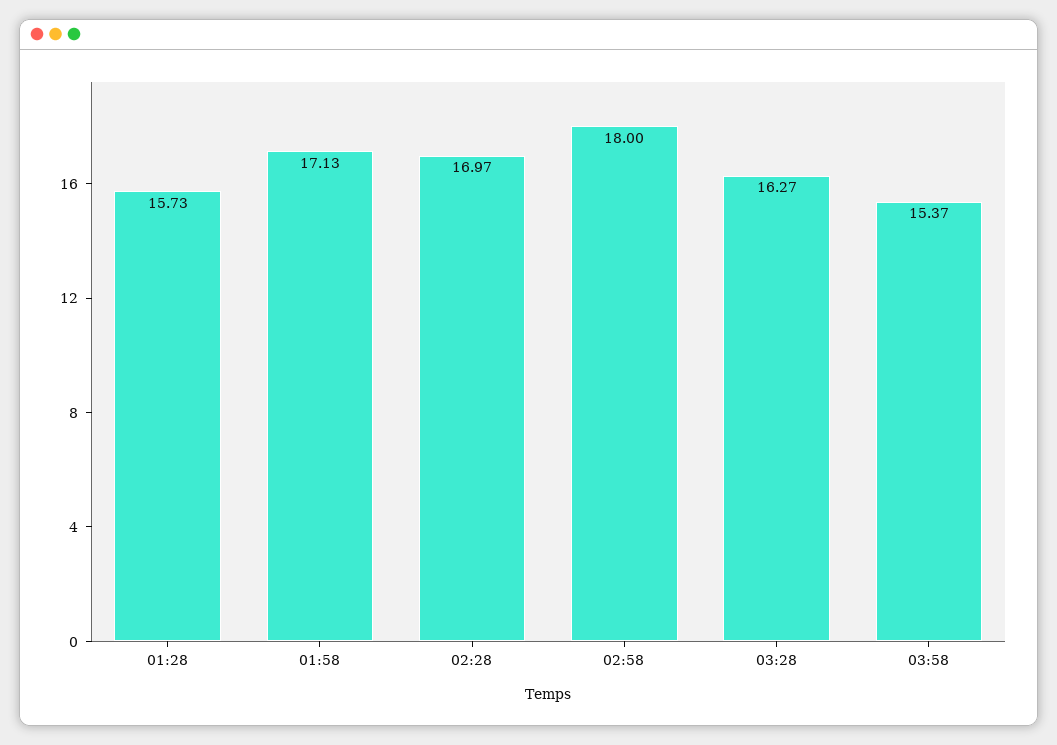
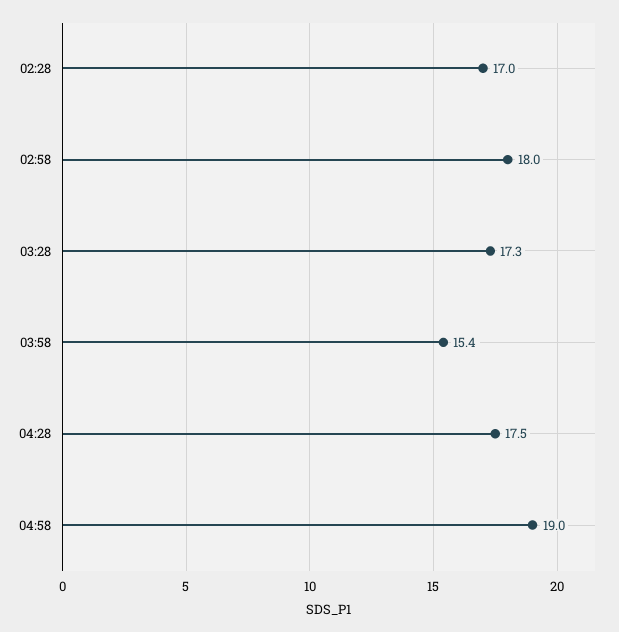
01:28: 15.73 -> none
01:58: 17.13 -> none
03:28: 16.27 -> 17.3
04:28: none -> 17.5
04:58: none -> 19

